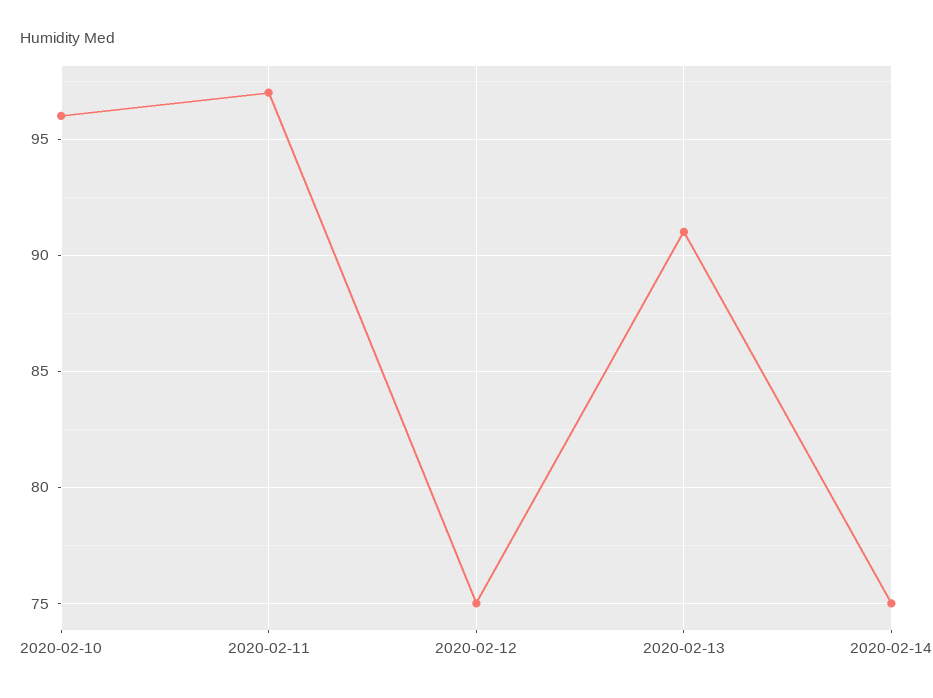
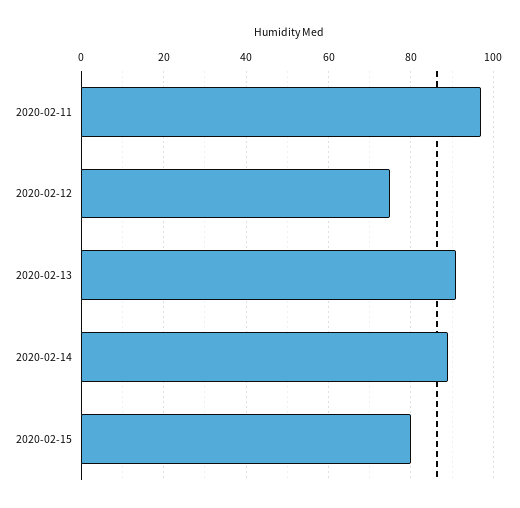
2020-02-10: 96 -> none
2020-02-14: 75 -> 90
2020-02-15: none -> 80

